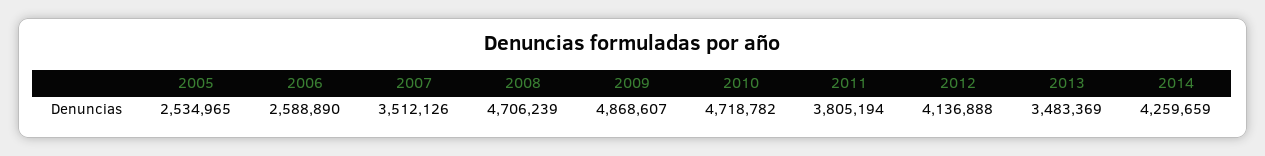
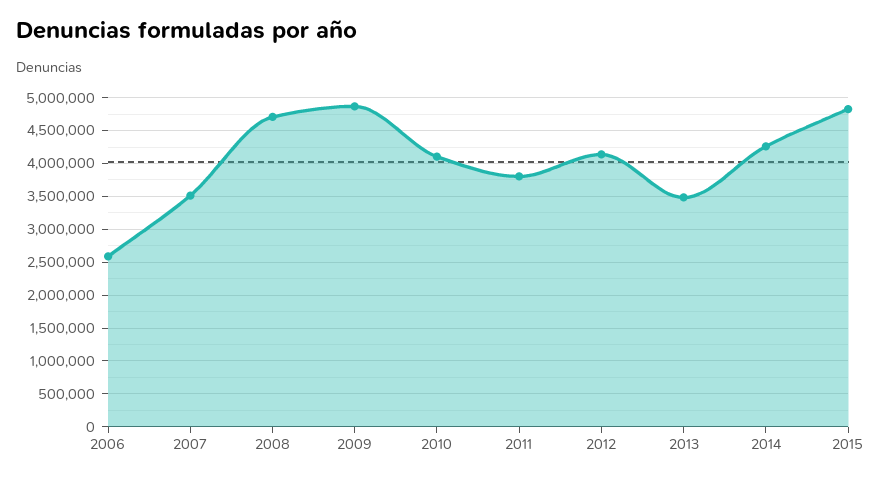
2005: 2534965 -> none
2010: 4718782 -> 4100000
2015: none -> 4800000

